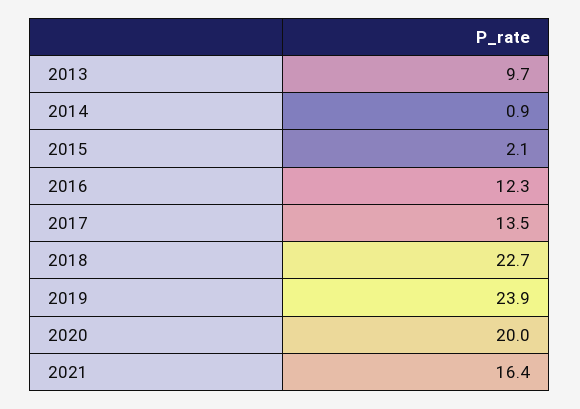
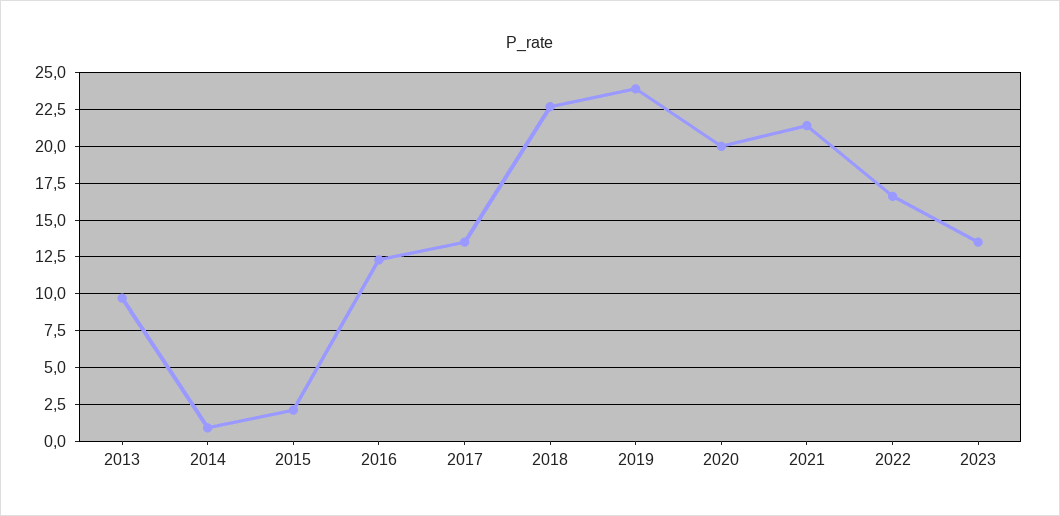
2021: 16.4 -> 21.5
2022: none -> 16.5
2023: none -> 13.5

